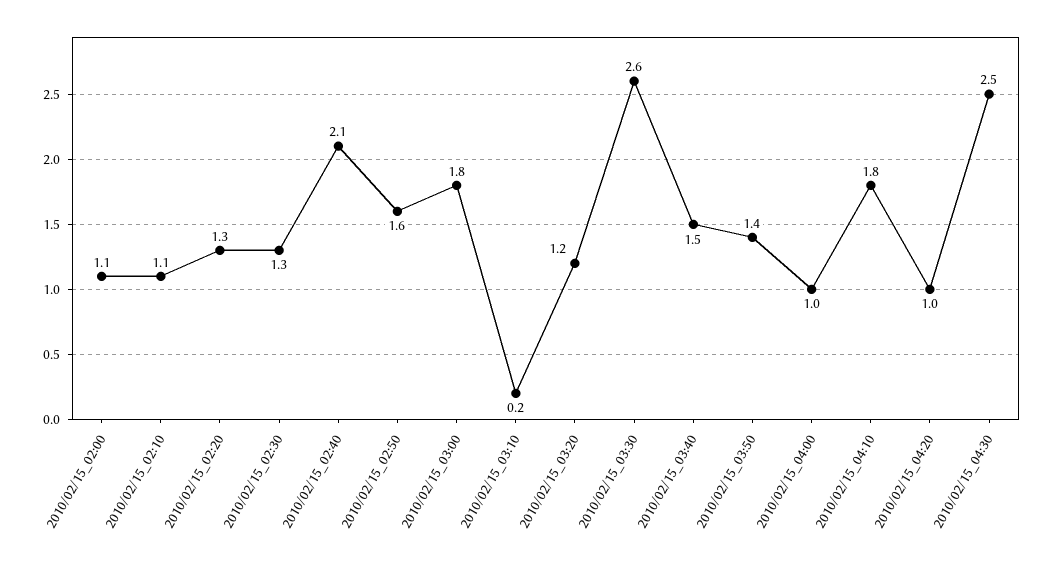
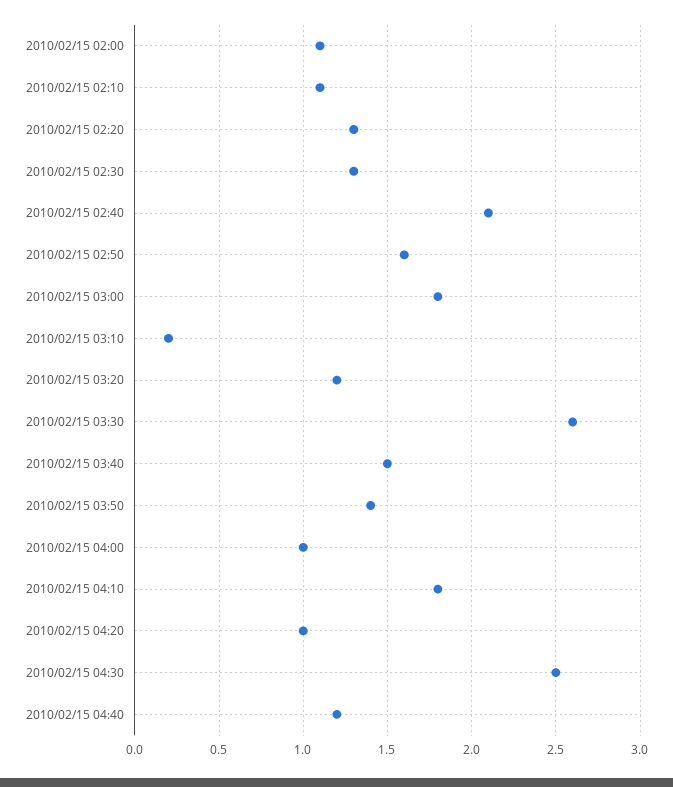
2010/02/15 04:40: none -> 1.2

